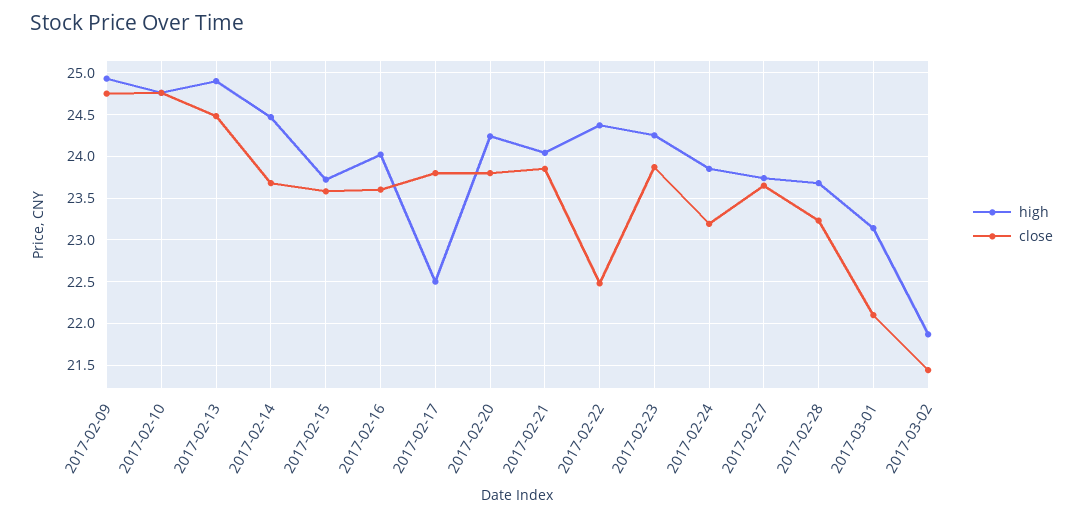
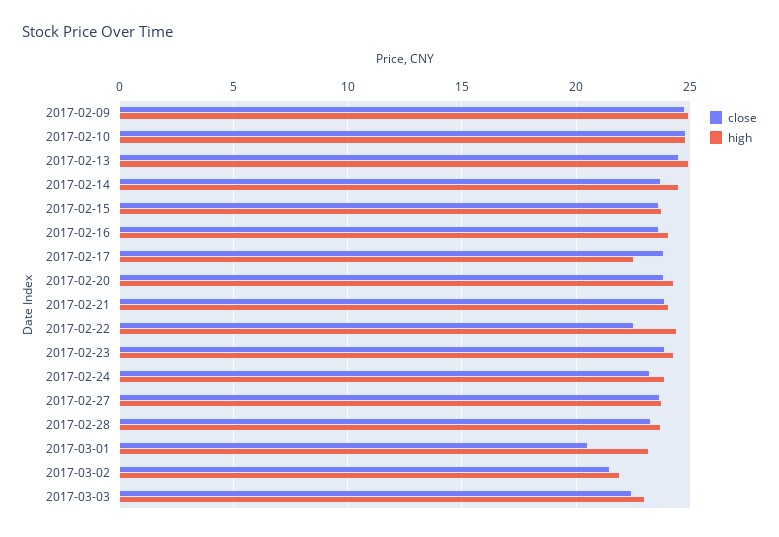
close, 2017-03-01: 22.1 -> 20.5
close, 2017-03-03: none -> 22.5
high, 2017-03-03: none -> 23

